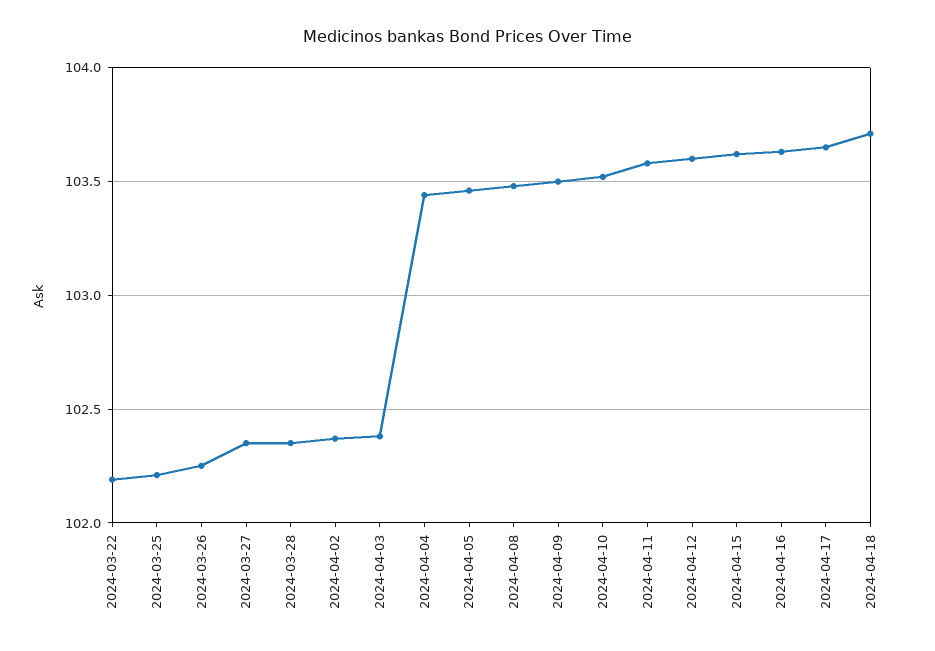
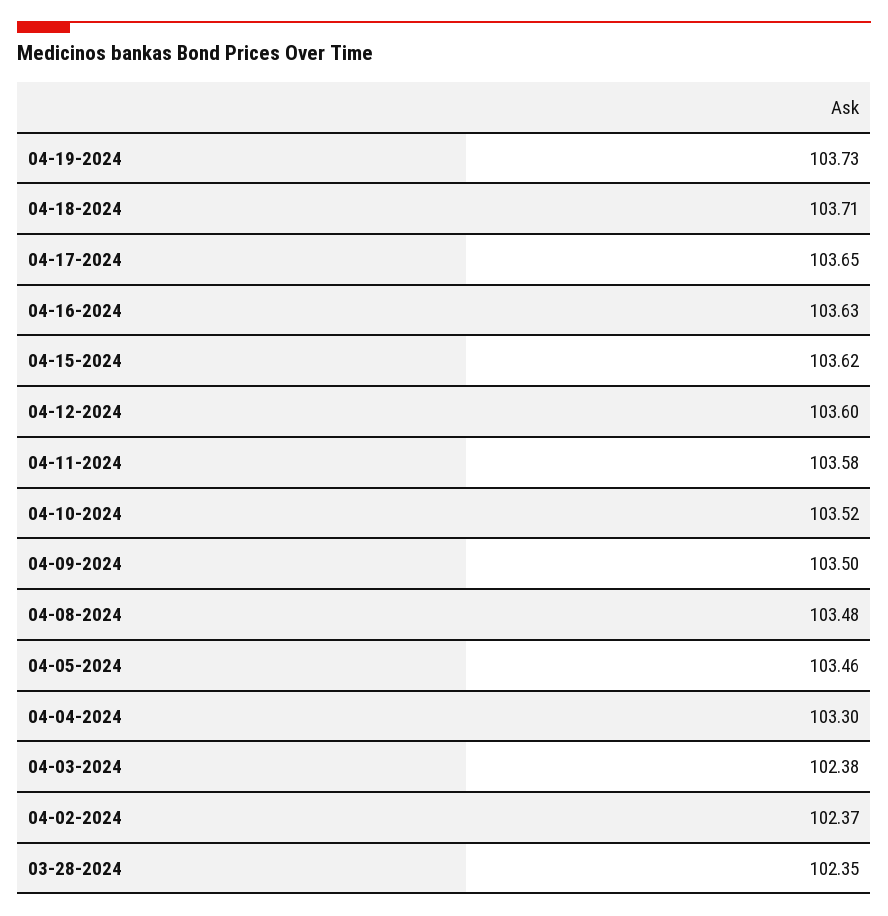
2024-03-22: 102.2 -> none
2024-03-25: 102.2 -> none
2024-03-26: 102.25 -> none
2024-03-27: 102.35 -> none
2024-04-04: 103.45 -> 103.3
04-19-2024: none -> 103.73

